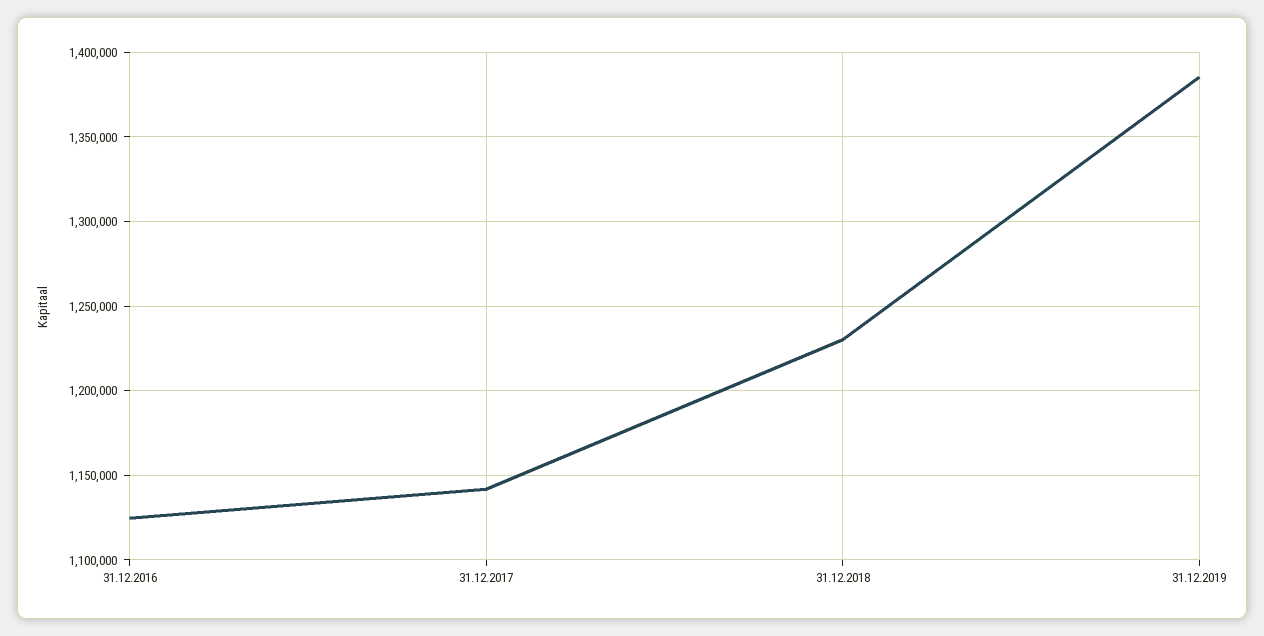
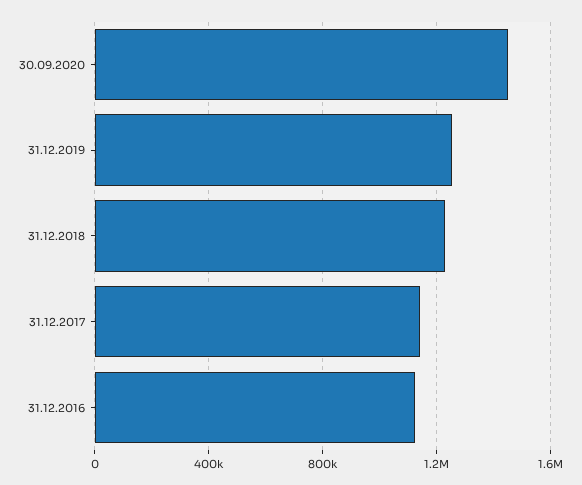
31.12.2019: 1385000 -> 1250000
30.09.2020: none -> 1450000

